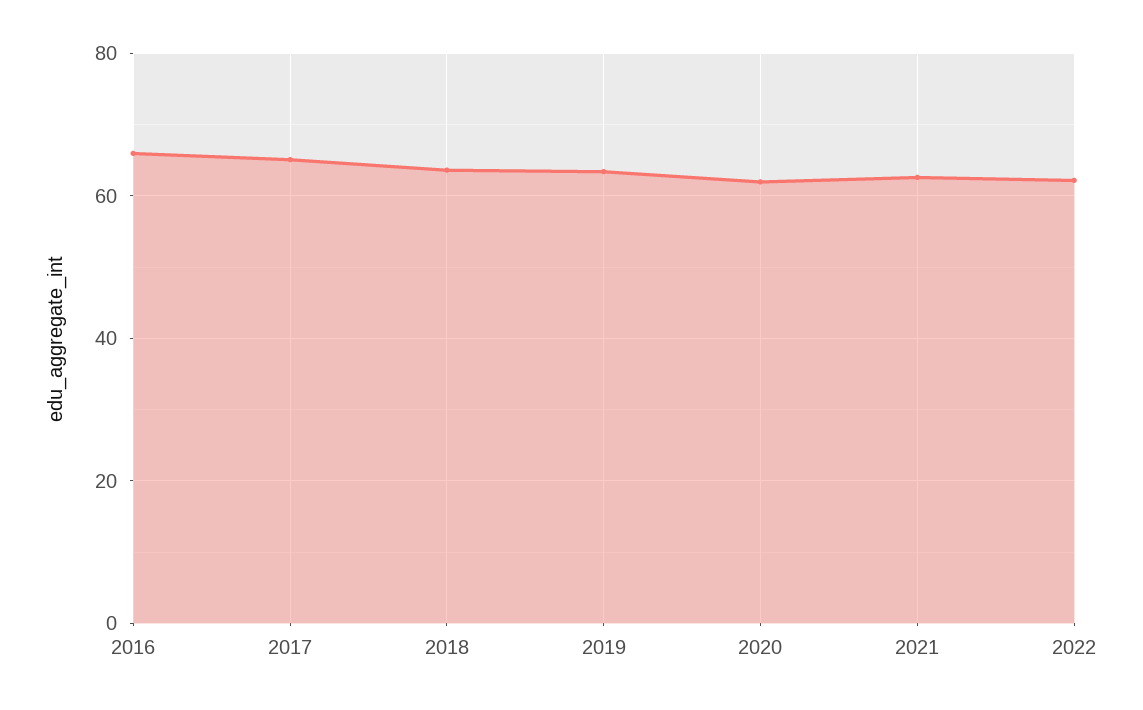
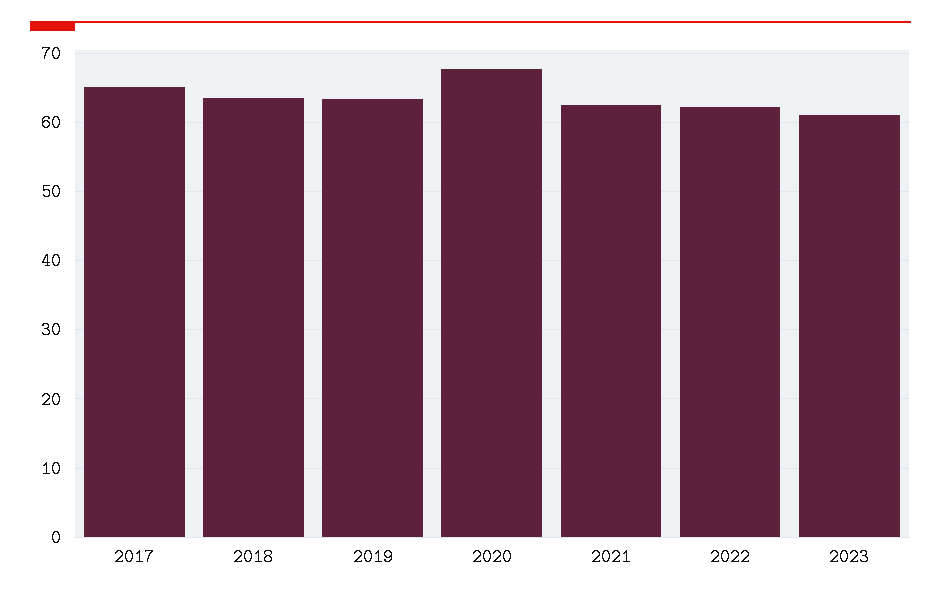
2016: 66 -> none
2020: 62 -> 68
2023: none -> 61

